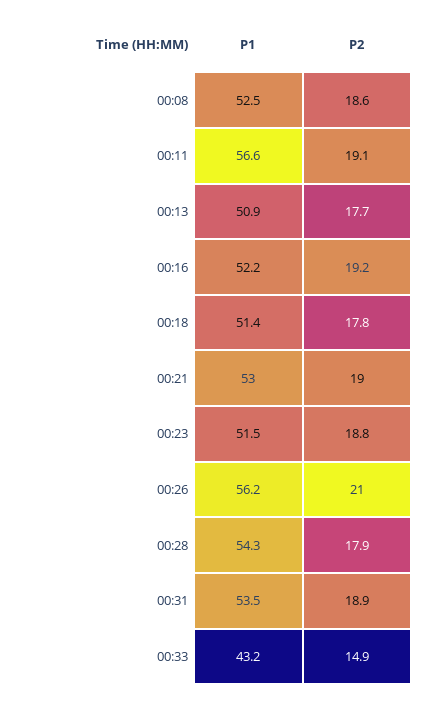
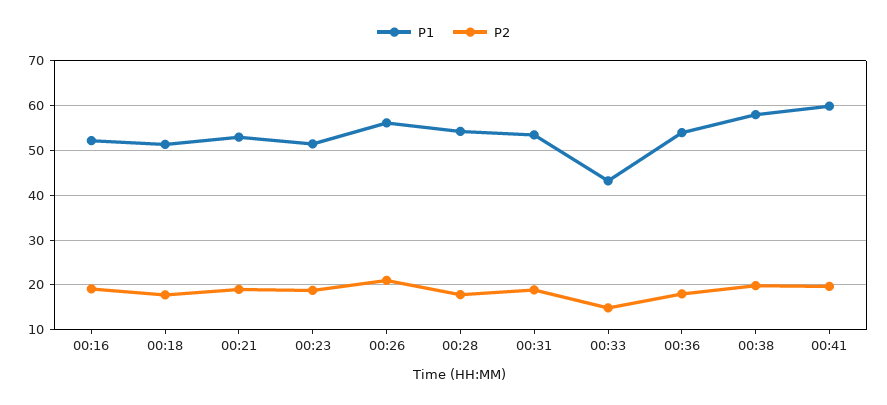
P1, 00:08: 52.5 -> none
P2, 00:08: 18.6 -> none
P1, 00:11: 56.6 -> none
P2, 00:11: 19.1 -> none
P1, 00:13: 50.9 -> none
P2, 00:13: 17.7 -> none
P1, 00:36: none -> 54
P2, 00:36: none -> 18
P1, 00:38: none -> 58
P2, 00:38: none -> 20
P1, 00:41: none -> 60
P2, 00:41: none -> 20

